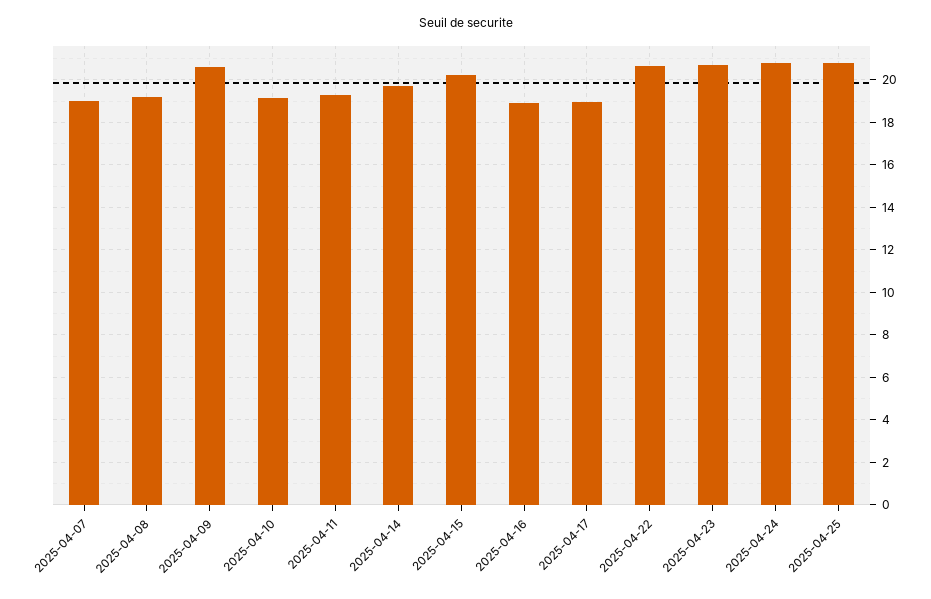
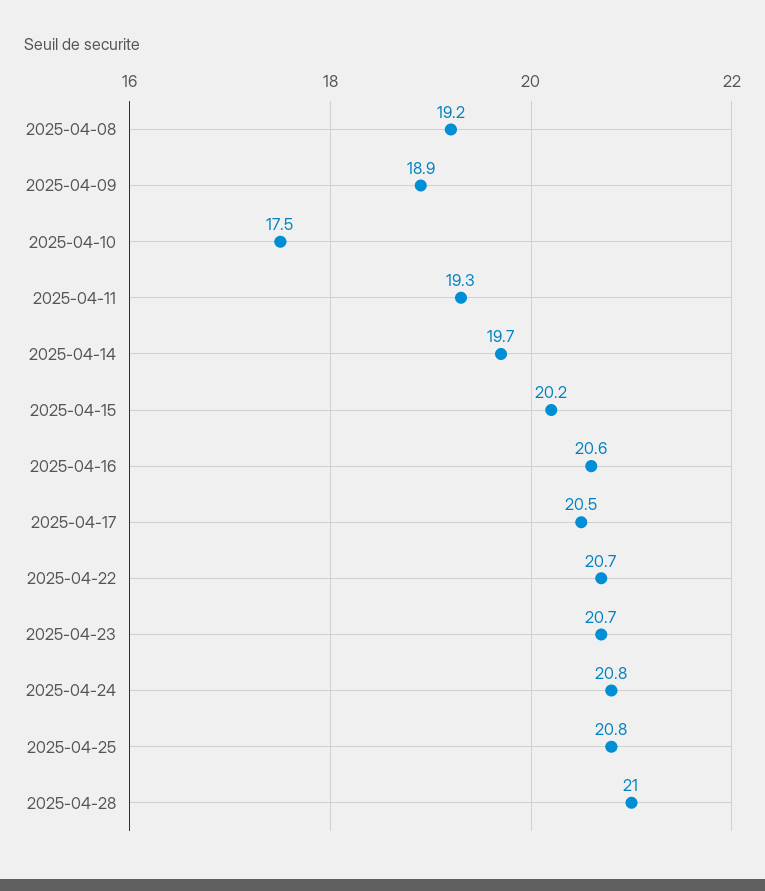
2025-04-07: 19 -> none
2025-04-09: 20.5 -> 18.9
2025-04-10: 19 -> 17.5
2025-04-16: 19 -> 20.6
2025-04-17: 19 -> 20.5
2025-04-28: none -> 21

